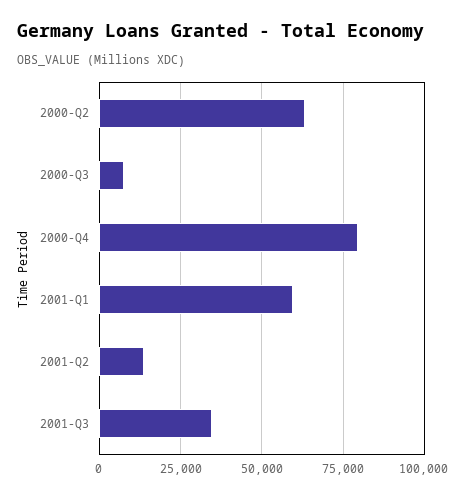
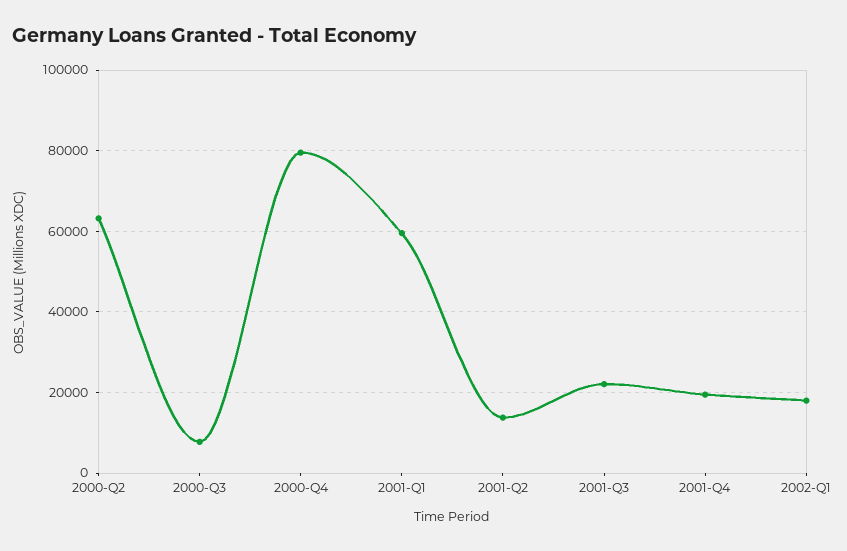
2001-Q3: 35000 -> 22000
2001-Q4: none -> 20000
2002-Q1: none -> 18000

